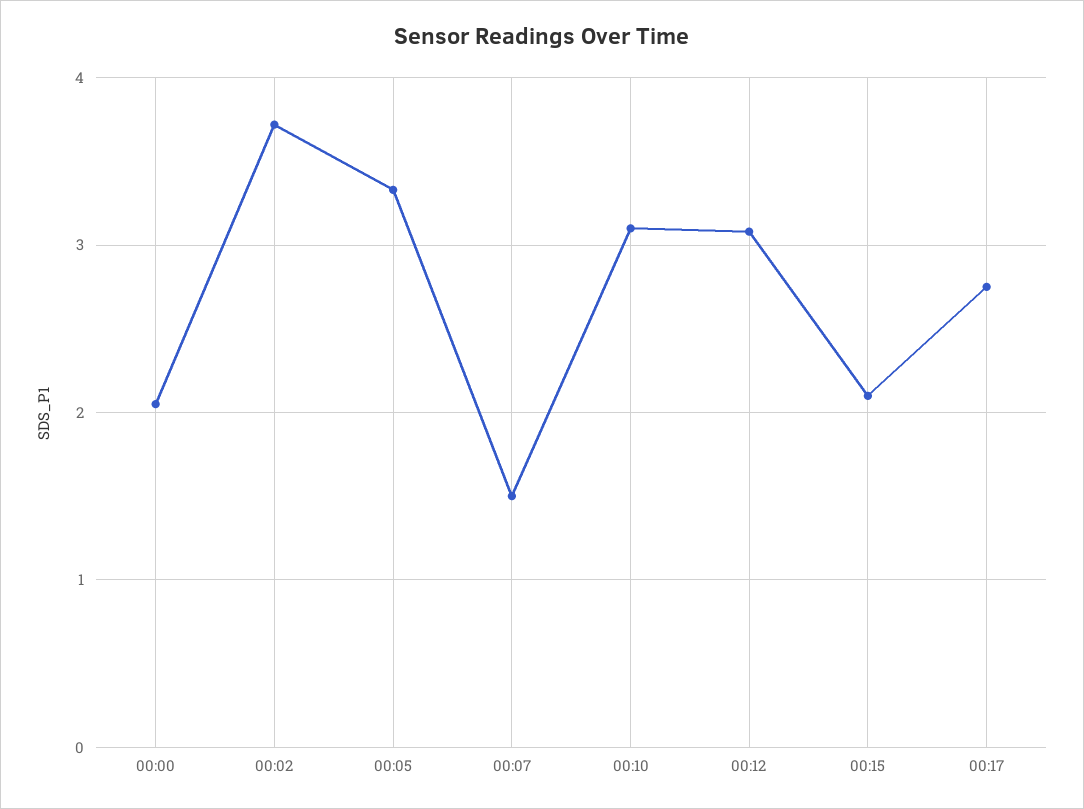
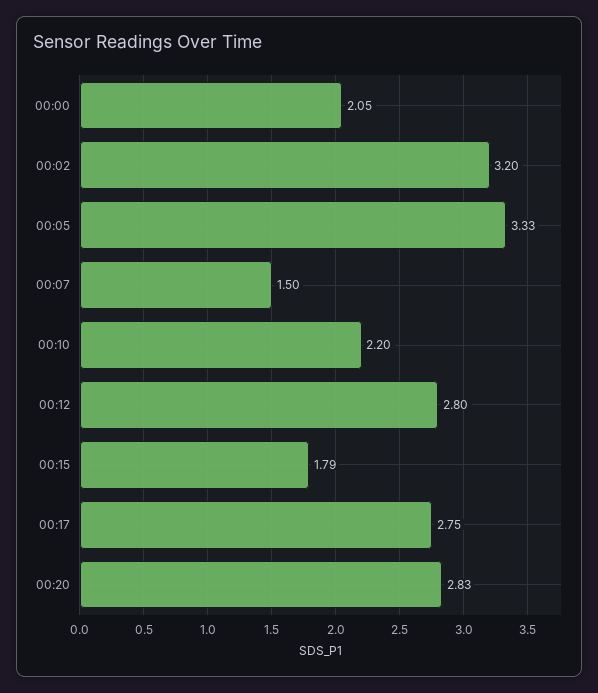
00:02: 3.7 -> 3.2
00:10: 3.1 -> 2.2
00:12: 3.1 -> 2.8
00:15: 2.1 -> 1.79
00:20: none -> 2.83

